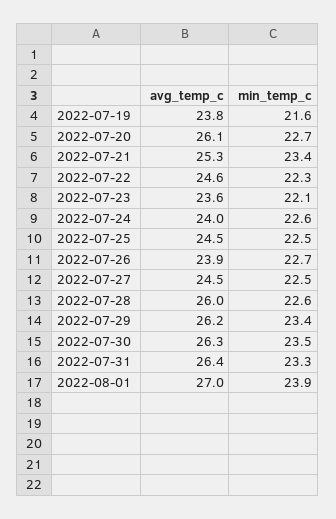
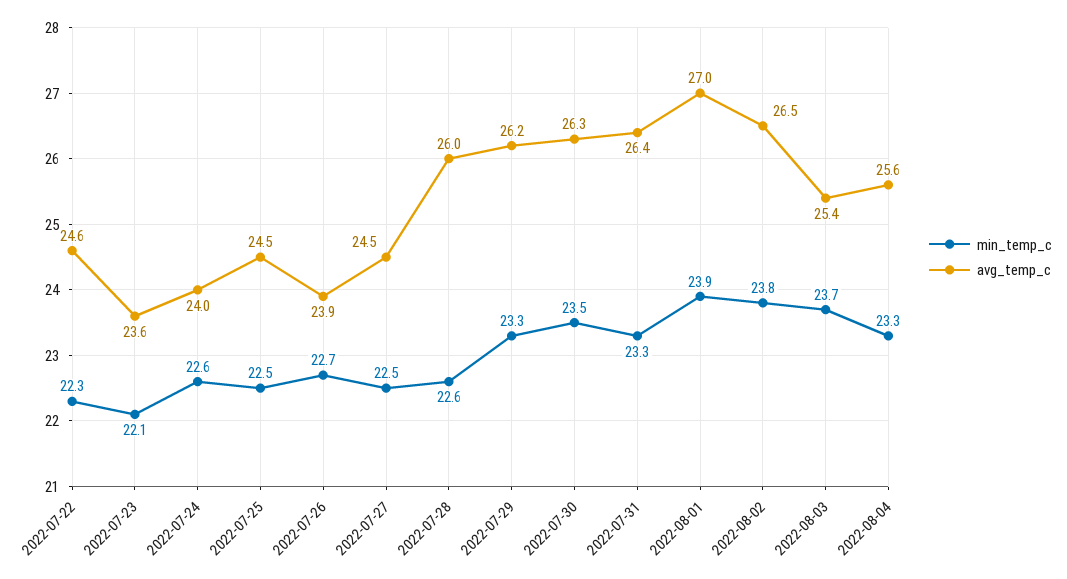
avg_temp_c, 2022-07-19: 23.8 -> none
min_temp_c, 2022-07-19: 21.6 -> none
avg_temp_c, 2022-07-20: 26.1 -> none
min_temp_c, 2022-07-20: 22.7 -> none
avg_temp_c, 2022-07-21: 25.3 -> none
min_temp_c, 2022-07-21: 23.4 -> none
min_temp_c, 2022-07-29: 23.4 -> 23.3
min_temp_c, 2022-08-02: none -> 23.8
avg_temp_c, 2022-08-02: none -> 26.5
min_temp_c, 2022-08-03: none -> 23.7
avg_temp_c, 2022-08-03: none -> 25.4
min_temp_c, 2022-08-04: none -> 23.3
avg_temp_c, 2022-08-04: none -> 25.6

